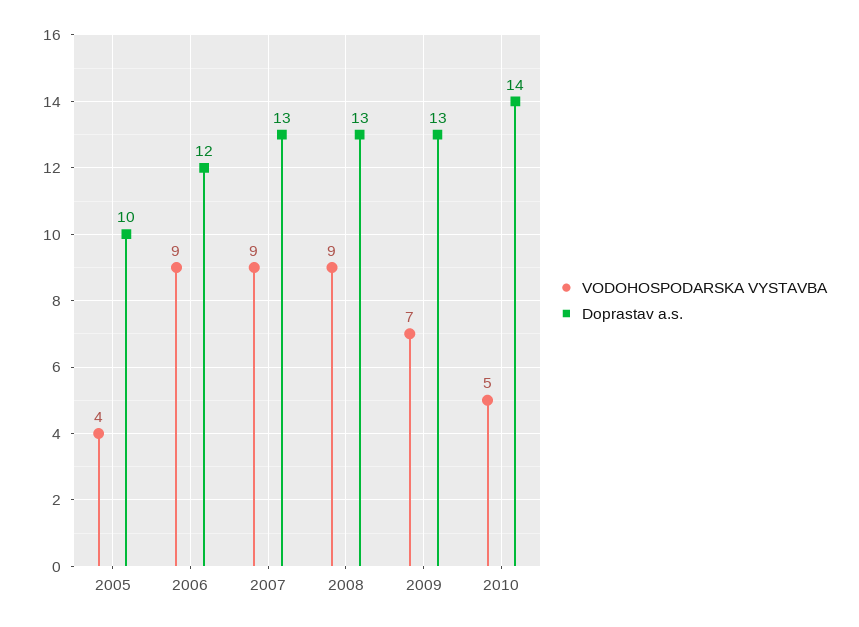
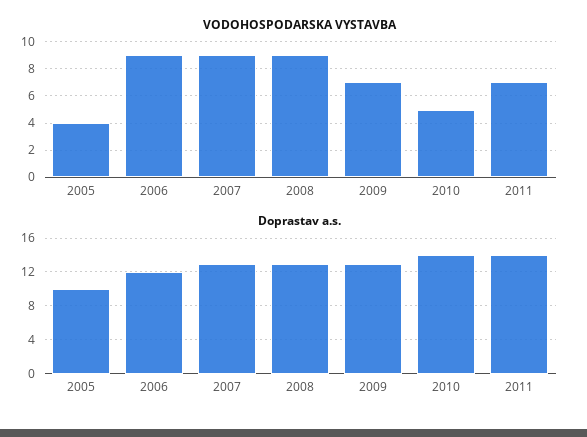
VODOHOSPODARSKA VYSTAVBA, 2011: none -> 7
Doprastav a.s., 2011: none -> 14

